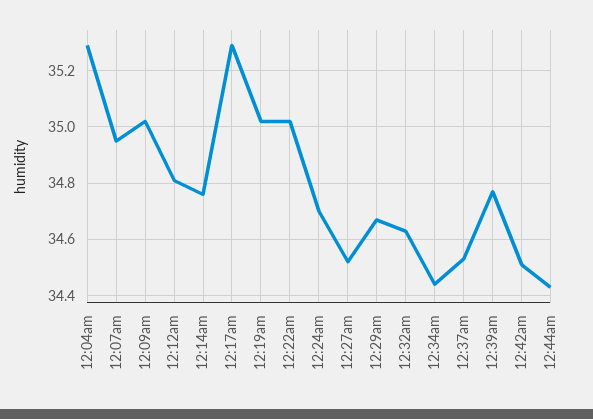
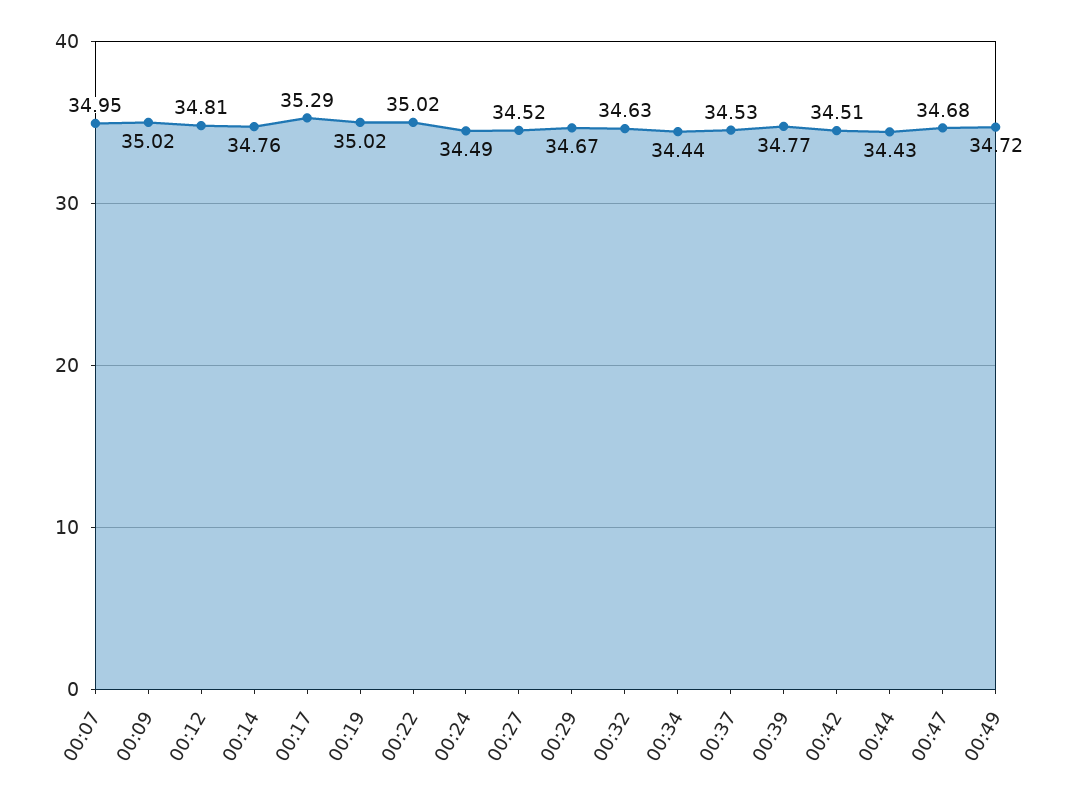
12:04am: 35.3 -> none
12:24am: 34.7 -> 34.49
00:47: none -> 34.68
00:49: none -> 34.72

